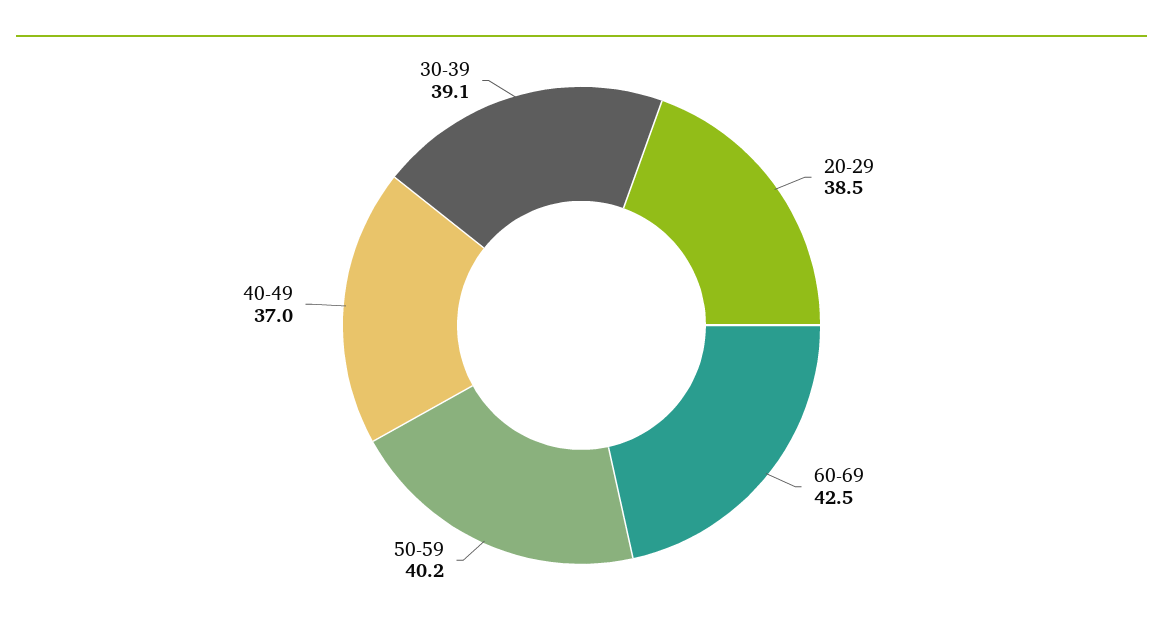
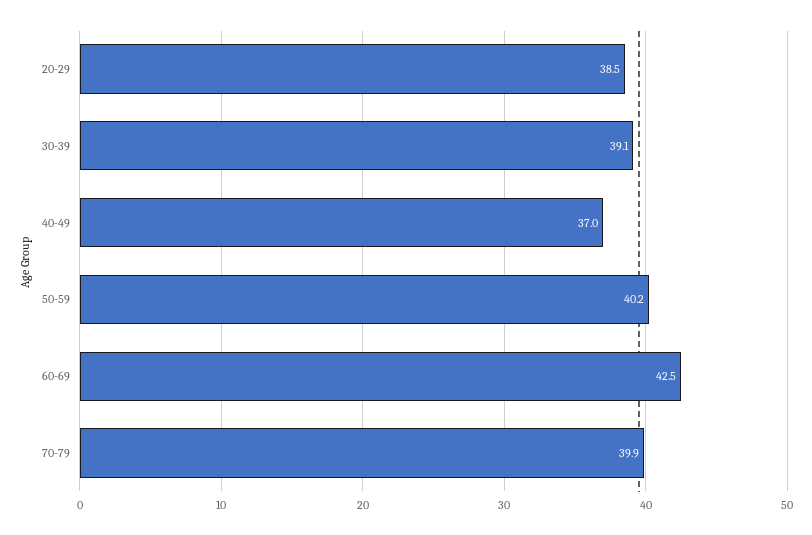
70-79: none -> 39.9

